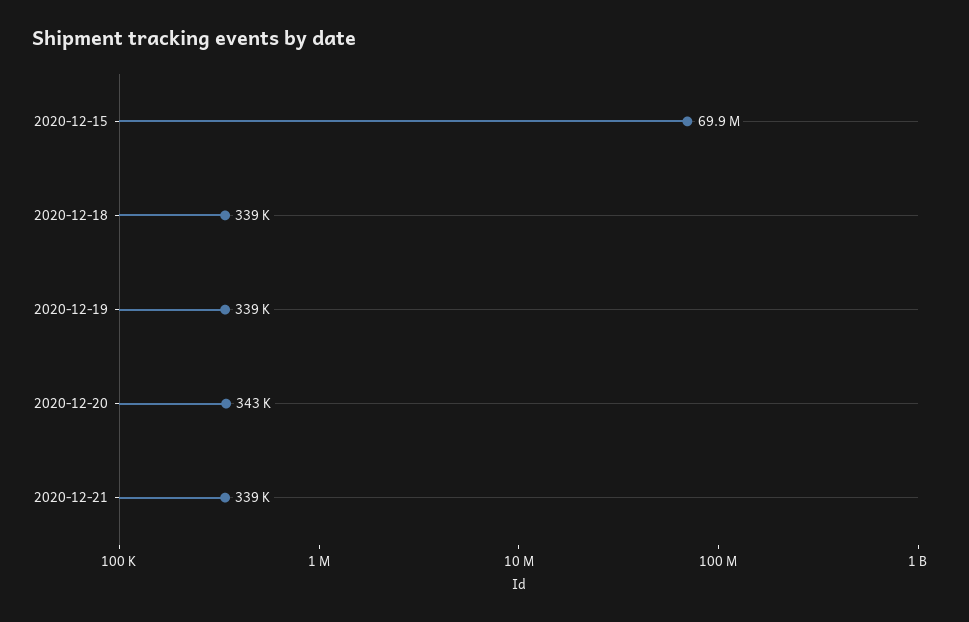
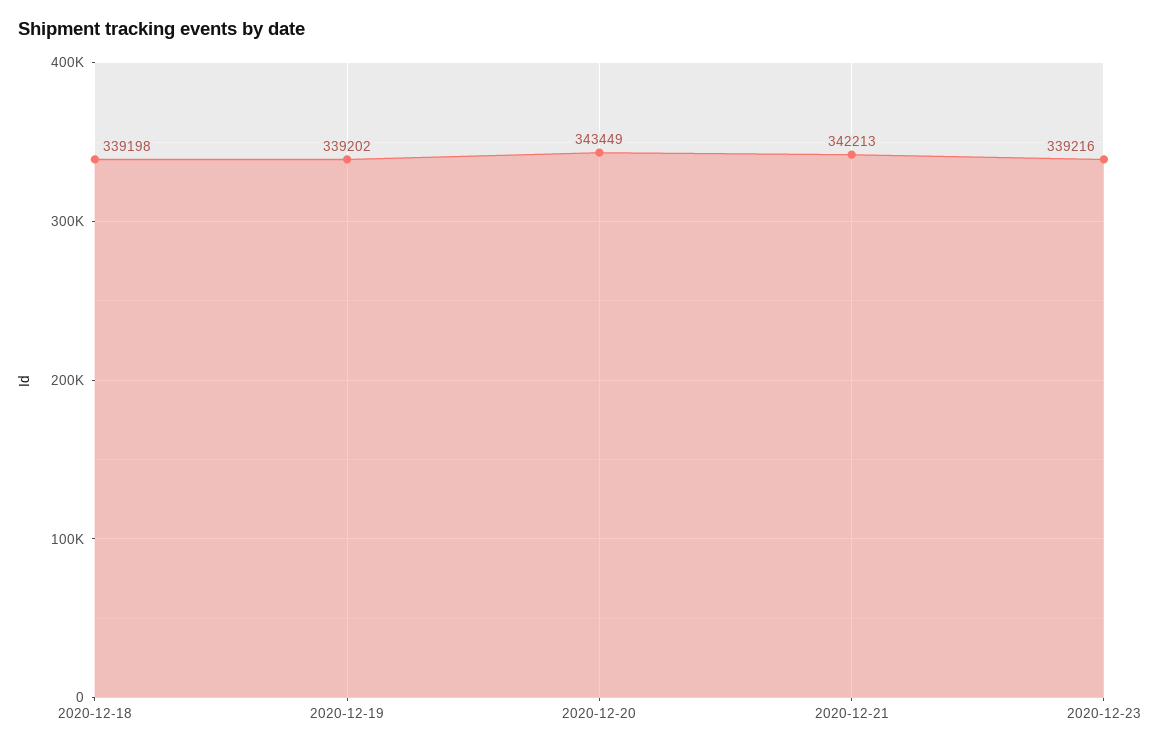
2020-12-15: 69900000 -> none
2020-12-21: 339000 -> 342213
2020-12-23: none -> 339216

